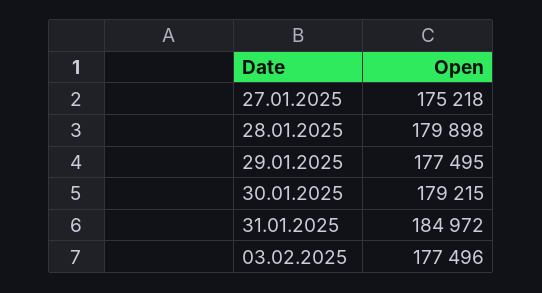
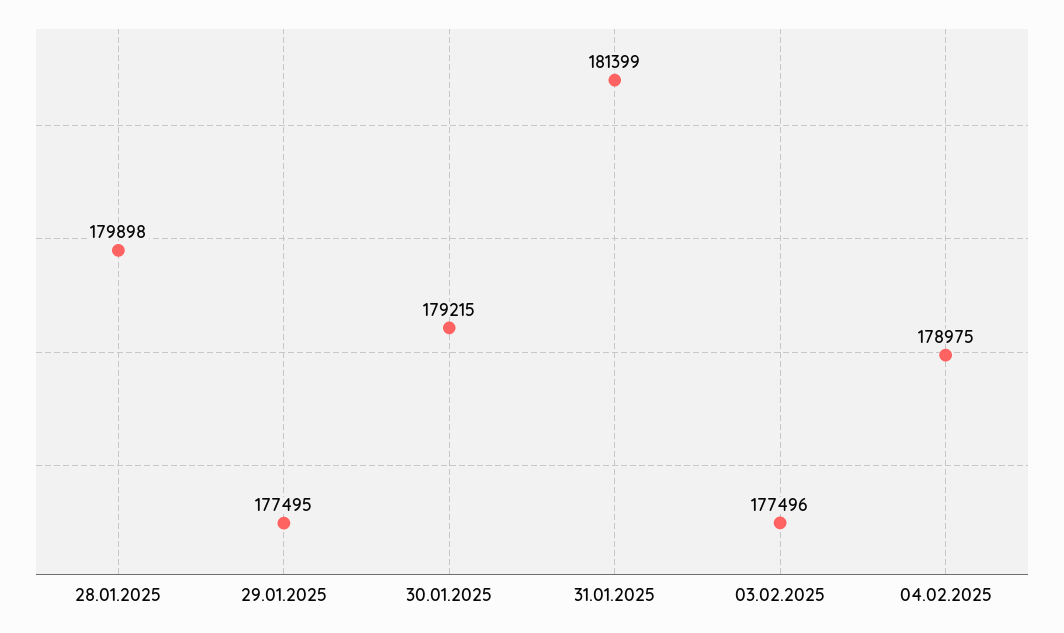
27.01.2025: 175218 -> none
31.01.2025: 184972 -> 181399
04.02.2025: none -> 178975

